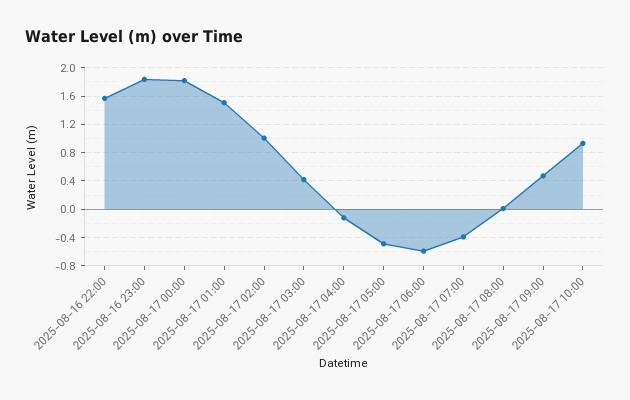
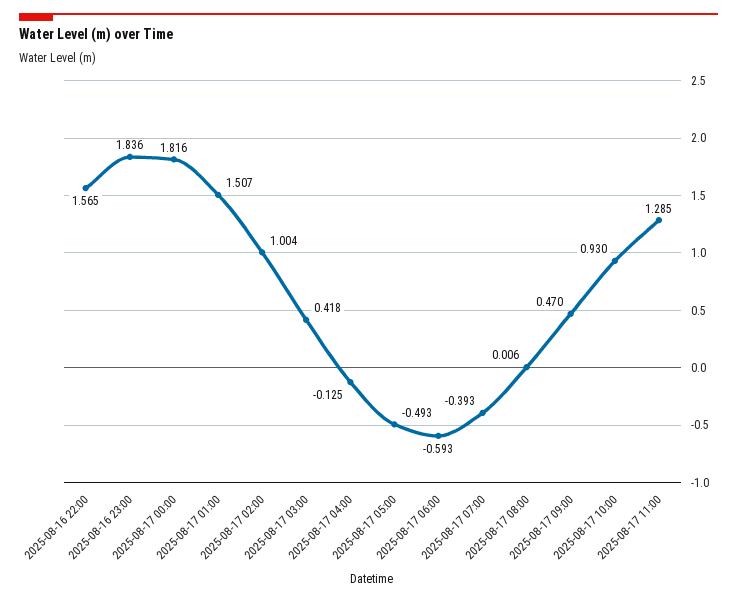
2025-08-17 11:00: none -> 1.285

